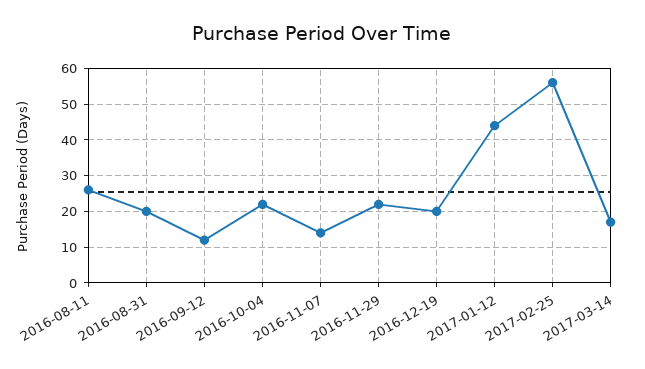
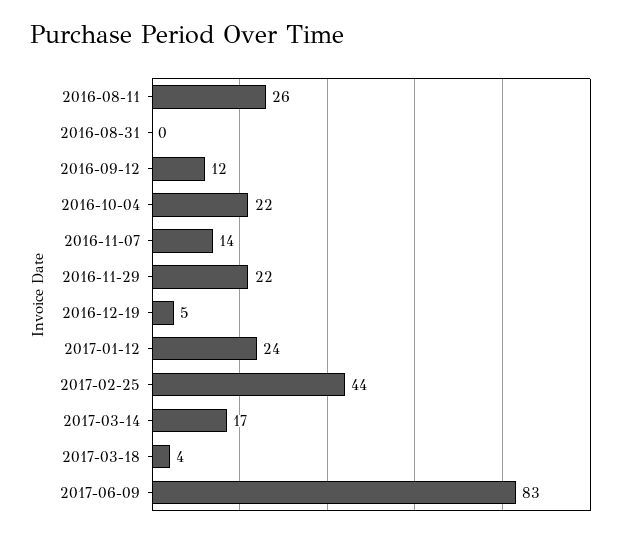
2016-08-31: 20 -> 0
2016-12-19: 20 -> 5
2017-01-12: 45 -> 24
2017-02-25: 55 -> 44
2017-03-18: none -> 4
2017-06-09: none -> 83

